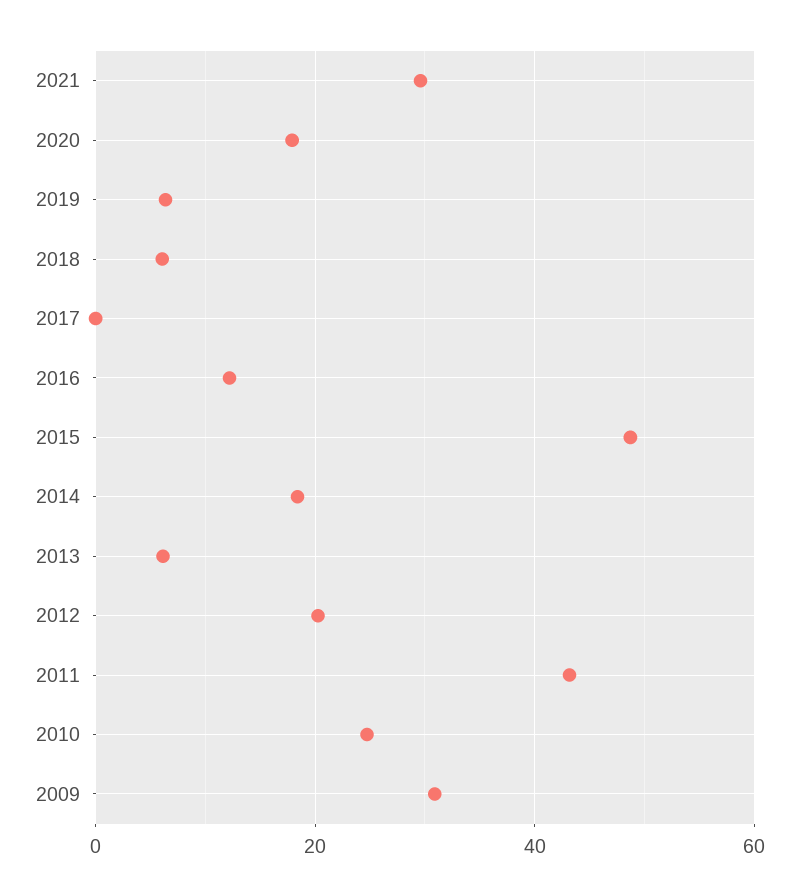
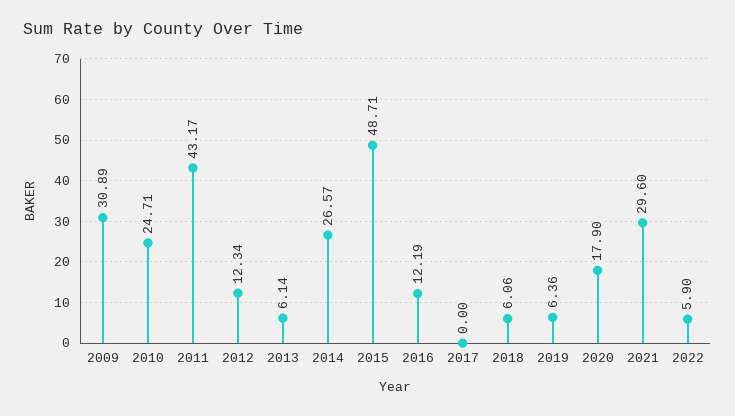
2014: 18 -> 26.57
2012: 20 -> 12.34
2022: none -> 5.9

